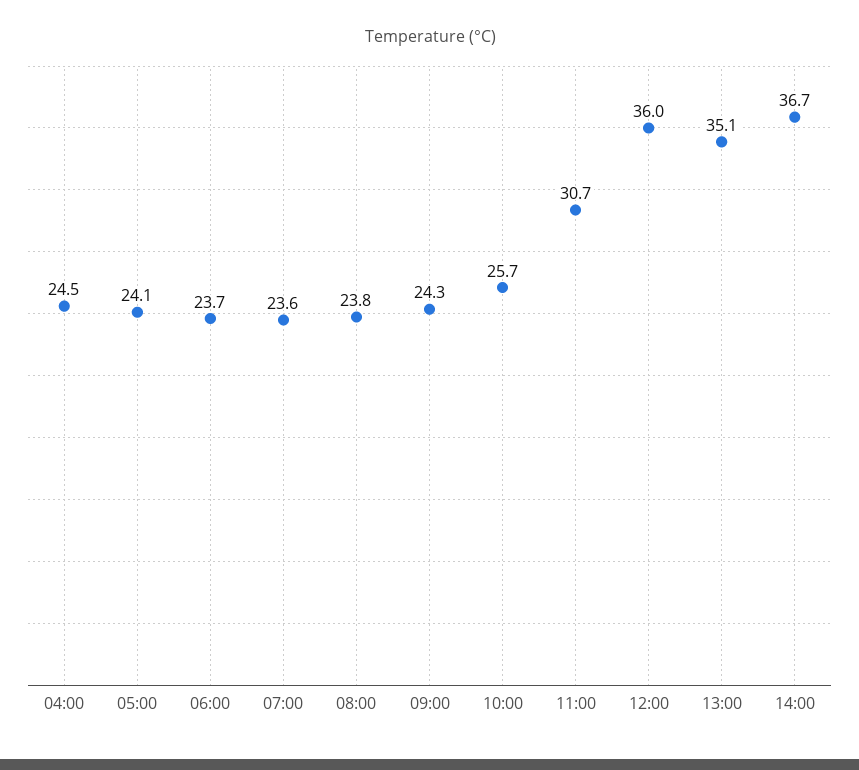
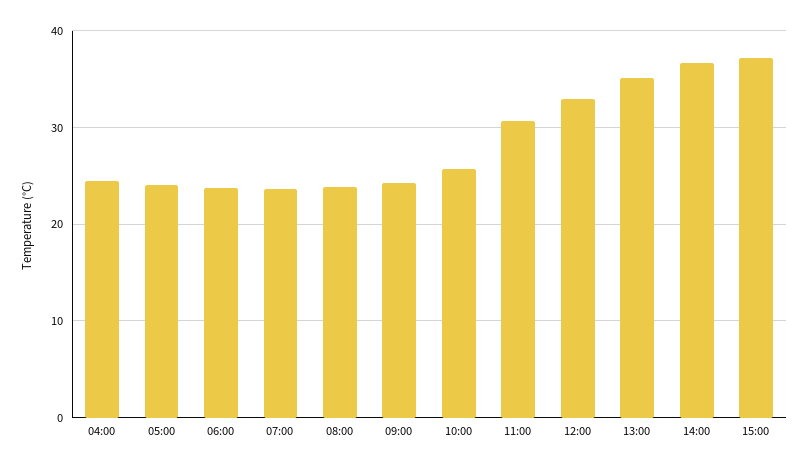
12:00: 36 -> 33
15:00: none -> 37

